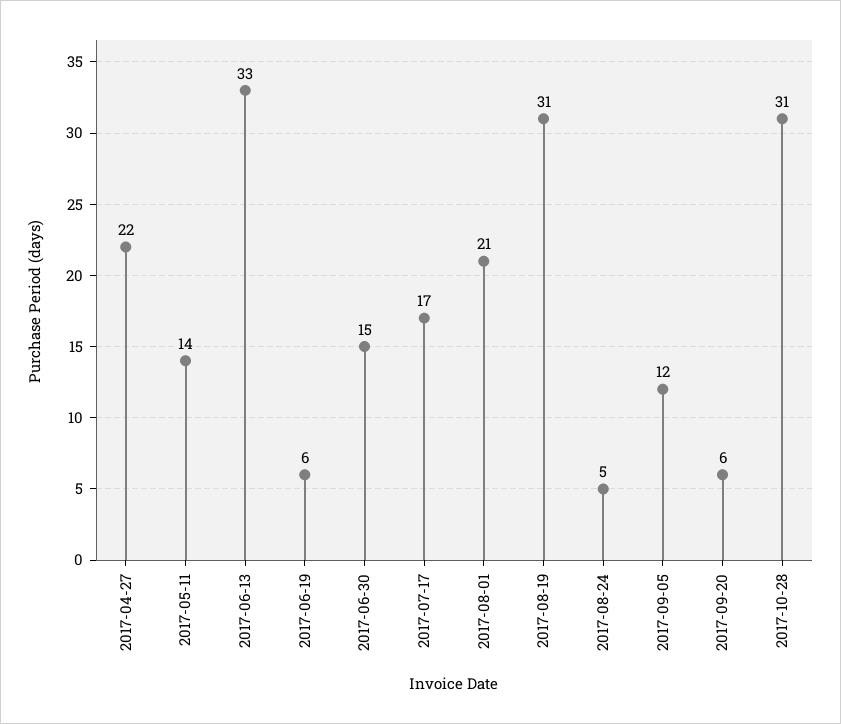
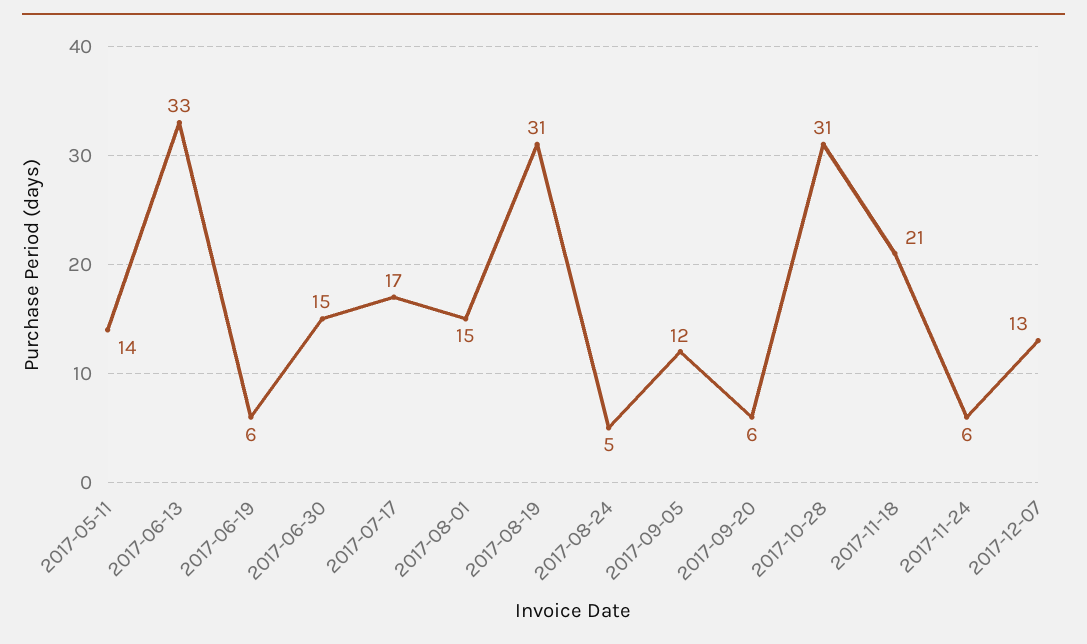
2017-04-27: 22 -> none
2017-08-01: 21 -> 15
2017-11-18: none -> 21
2017-11-24: none -> 6
2017-12-07: none -> 13

